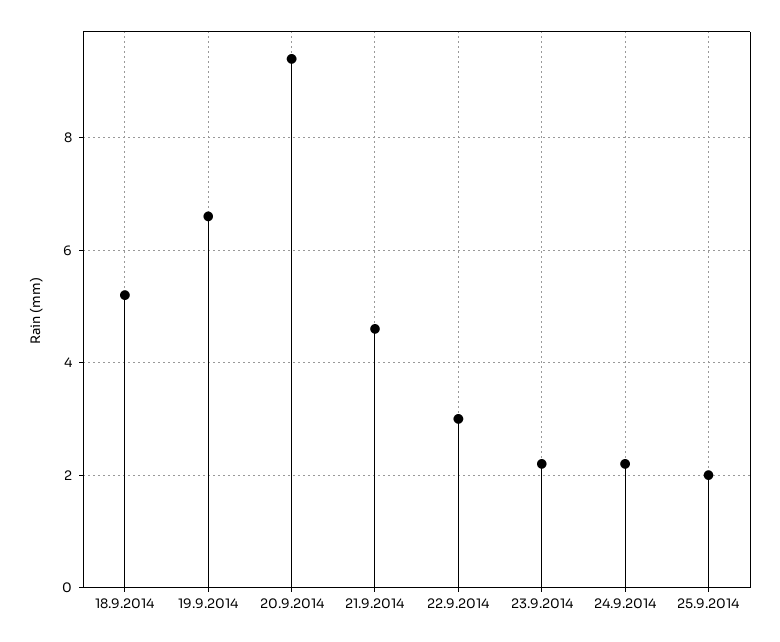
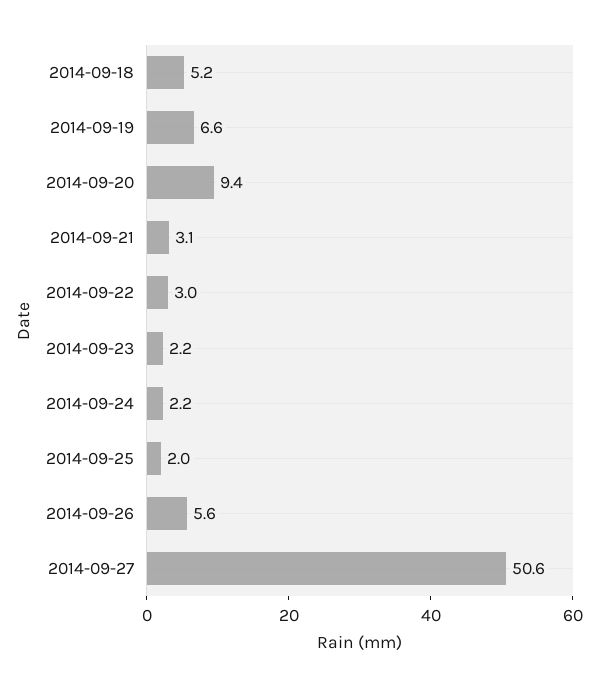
21.9.2014: 4.5 -> 3.1
2014-09-26: none -> 5.6
2014-09-27: none -> 50.6

